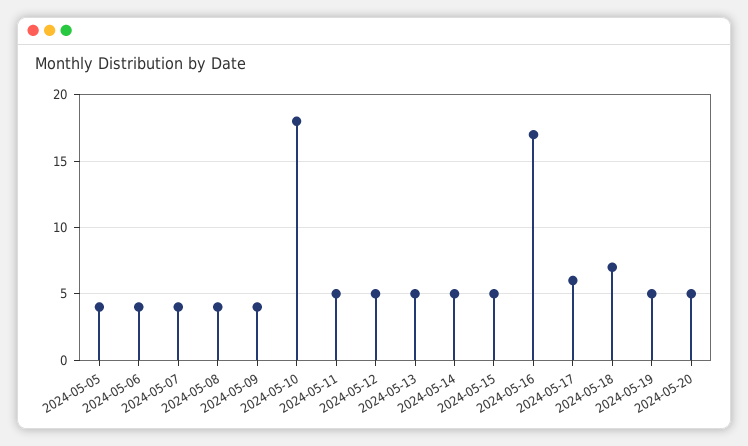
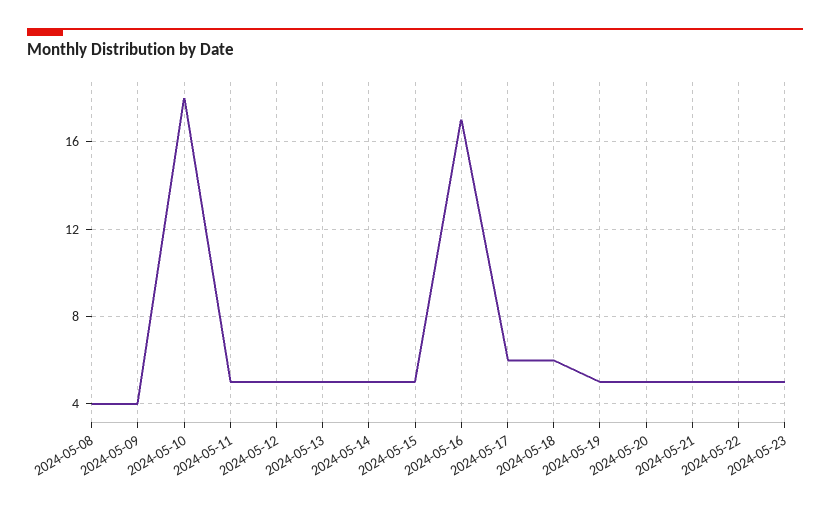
2024-05-05: 4 -> none
2024-05-06: 4 -> none
2024-05-07: 4 -> none
2024-05-18: 7 -> 6
2024-05-21: none -> 5
2024-05-22: none -> 5
2024-05-23: none -> 5

